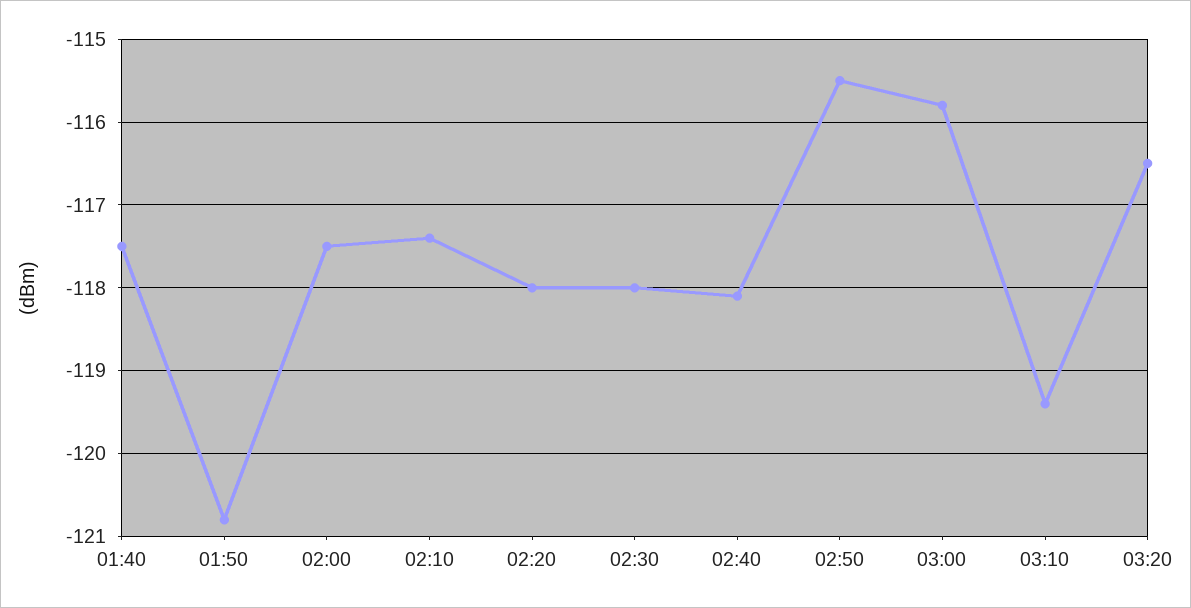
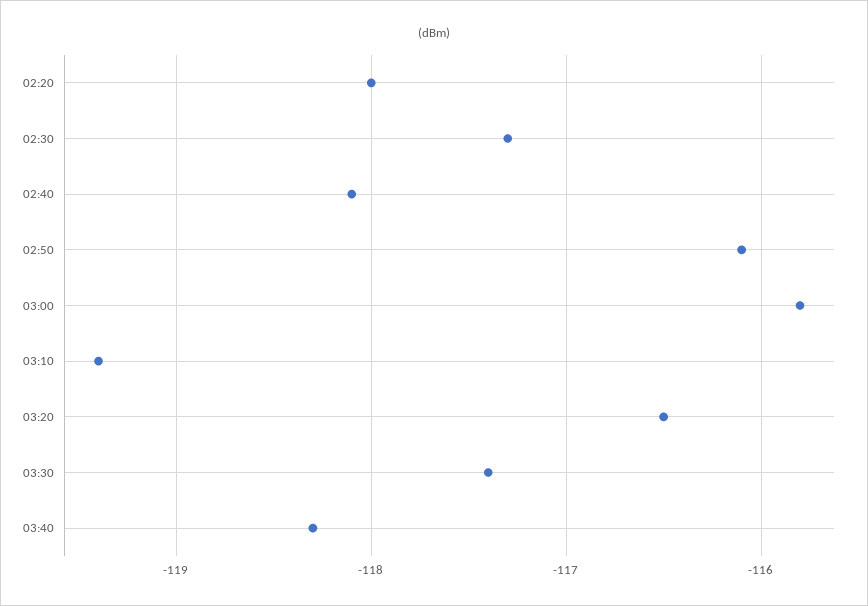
01:40: -117.5 -> none
01:50: -120.8 -> none
02:00: -117.5 -> none
02:10: -117.4 -> none
02:30: -118 -> -117.3
02:50: -115.5 -> -116.1
03:30: none -> -117.4
03:40: none -> -118.3

